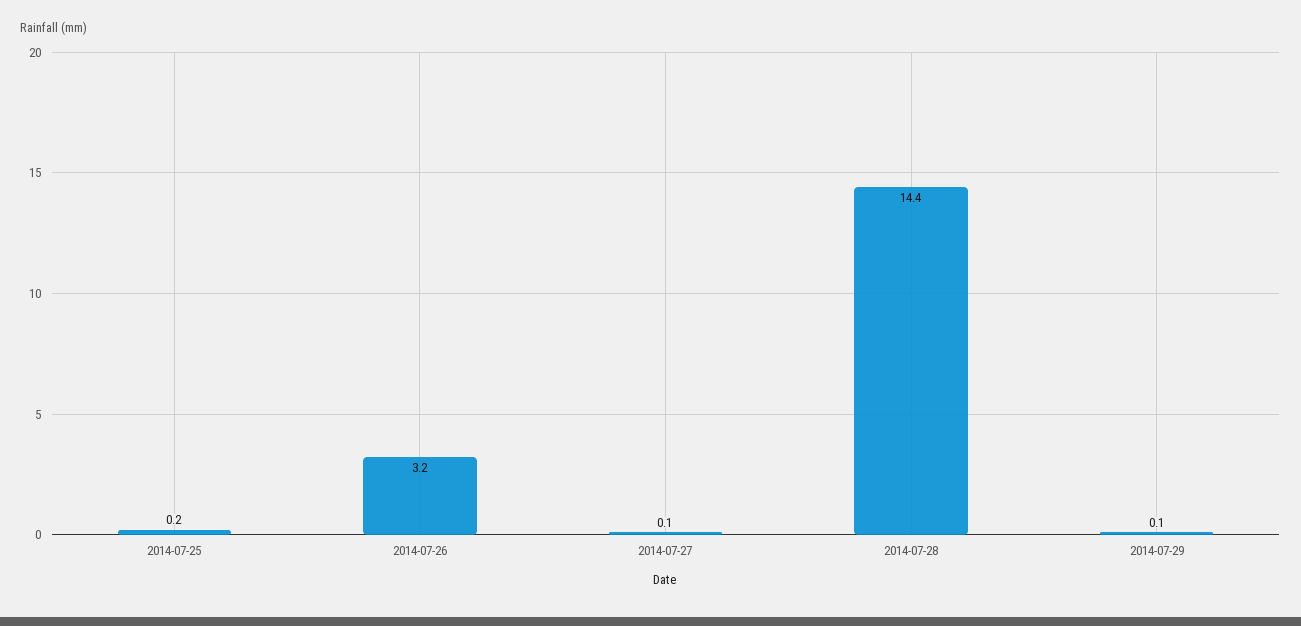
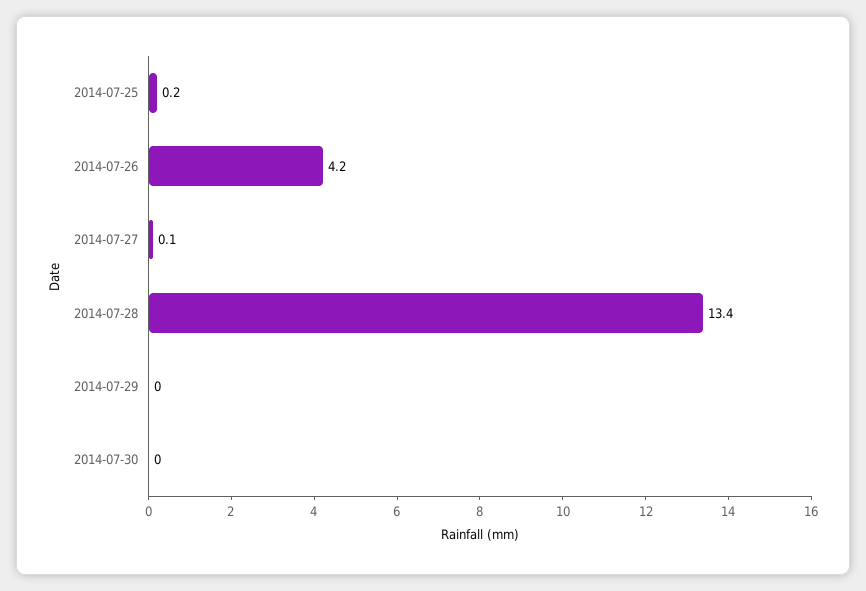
2014-07-26: 3.2 -> 4.2
2014-07-28: 14.4 -> 13.4
2014-07-29: 0.1 -> 0
2014-07-30: none -> 0

